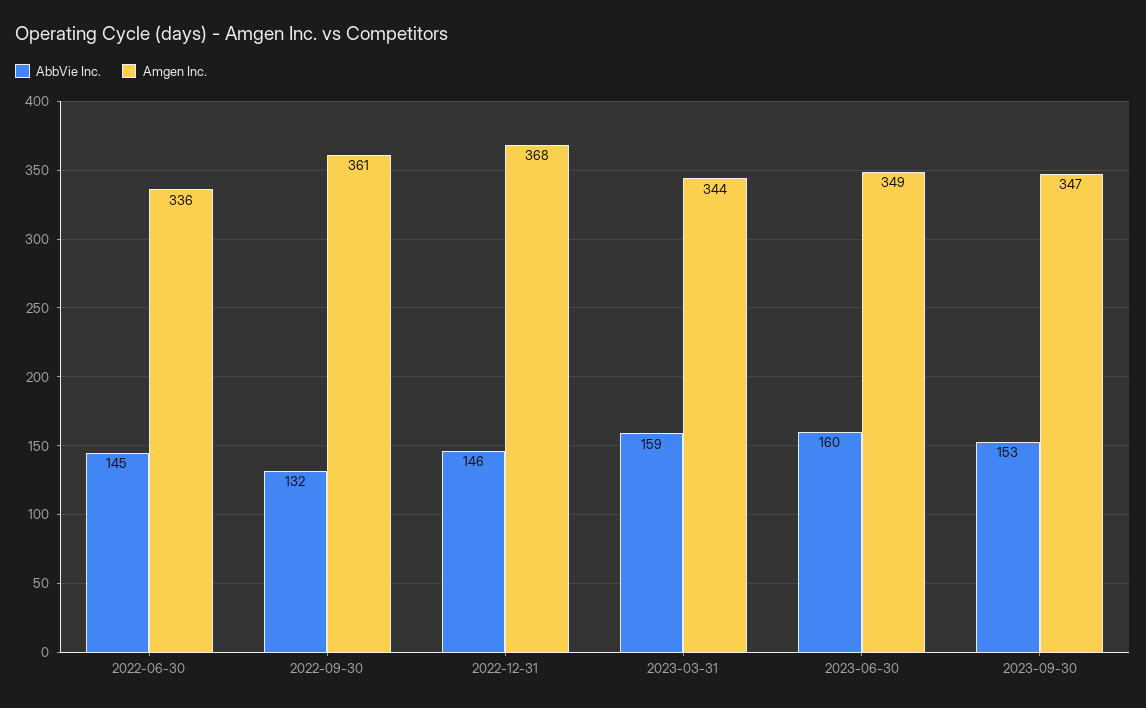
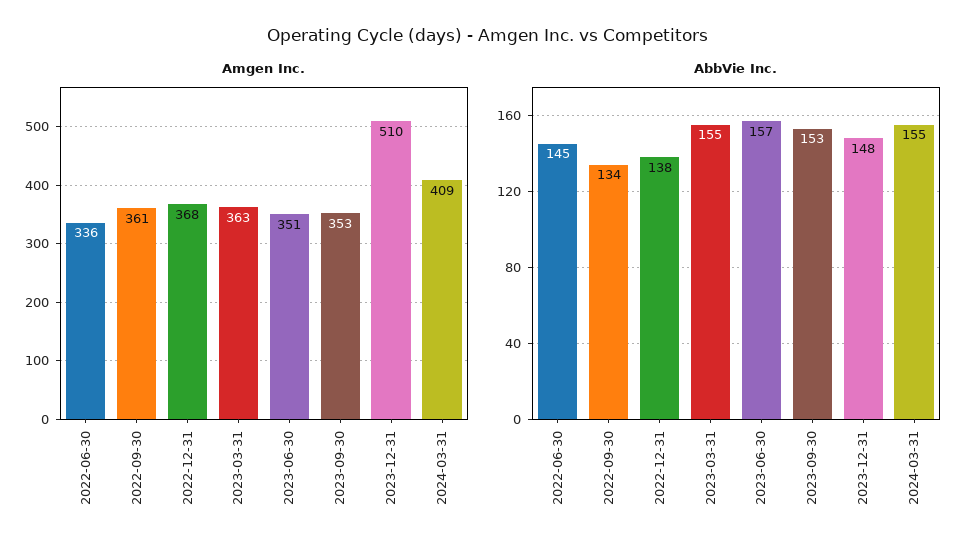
AbbVie Inc., 2022-09-30: 132 -> 134
AbbVie Inc., 2022-12-31: 146 -> 138
AbbVie Inc., 2023-03-31: 159 -> 155
Amgen Inc., 2023-03-31: 344 -> 363
AbbVie Inc., 2023-06-30: 160 -> 157
Amgen Inc., 2023-06-30: 349 -> 351
Amgen Inc., 2023-09-30: 347 -> 353
Amgen Inc., 2023-12-31: none -> 510
Amgen Inc., 2024-03-31: none -> 409
AbbVie Inc., 2023-12-31: none -> 148
AbbVie Inc., 2024-03-31: none -> 155

